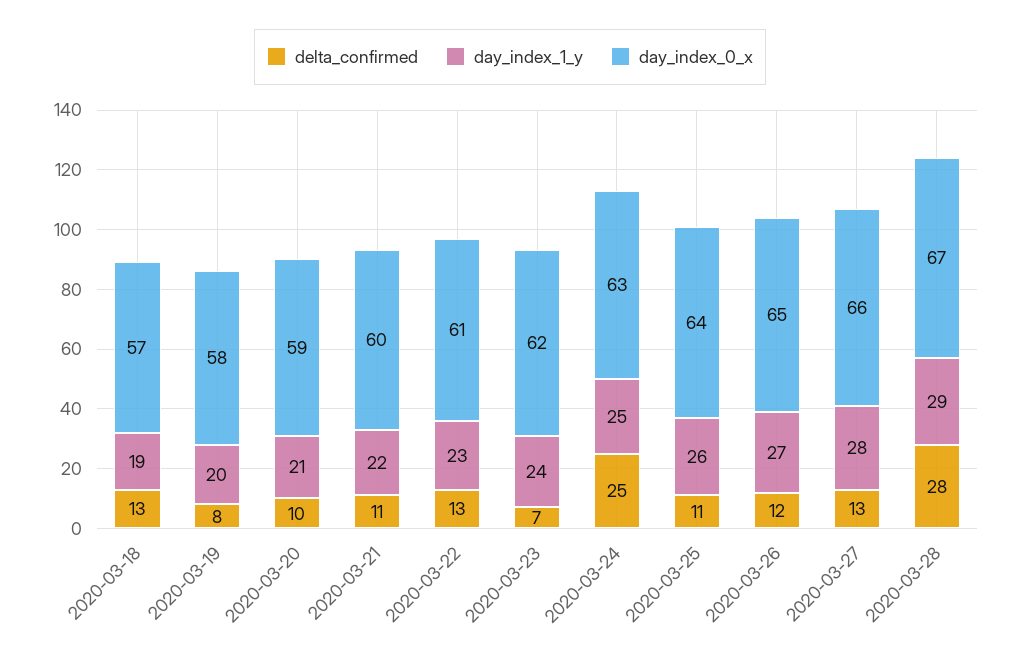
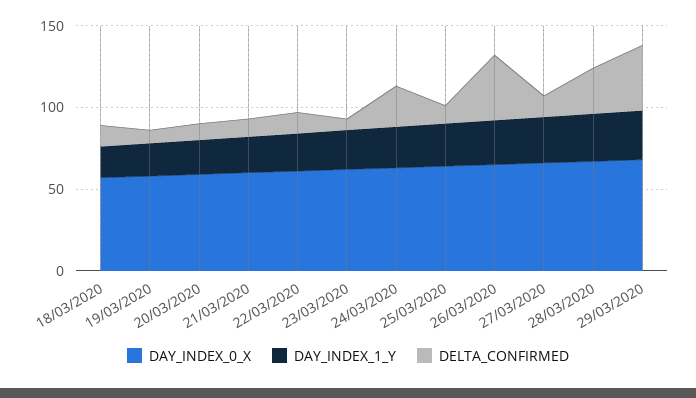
delta_confirmed, 2020-03-26: 12 -> 40
day_index_0_x, 29/03/2020: none -> 70
day_index_1_y, 29/03/2020: none -> 30
delta_confirmed, 29/03/2020: none -> 40

